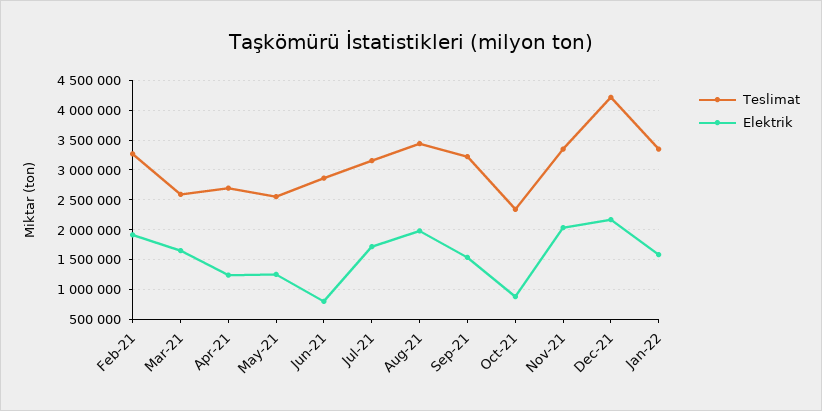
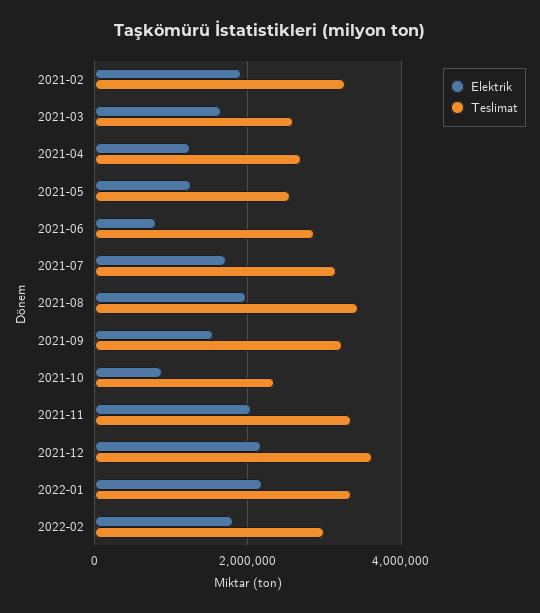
Teslimat, Dec-21: 4250000 -> 3600000
Elektrik, Jan-22: 1500000 -> 2200000
Elektrik, 2022-02: none -> 1800000
Teslimat, 2022-02: none -> 3000000

